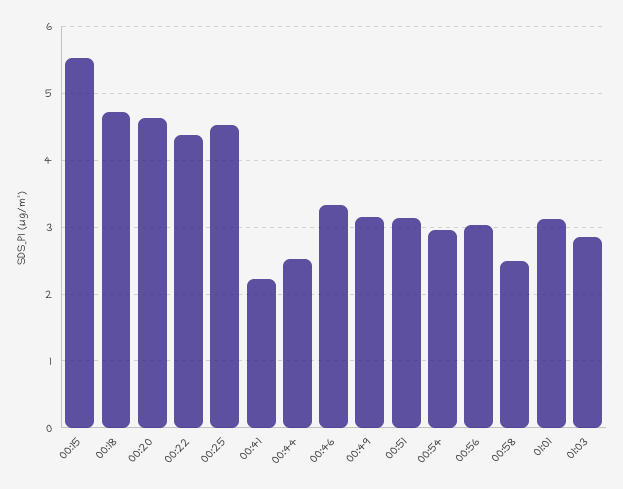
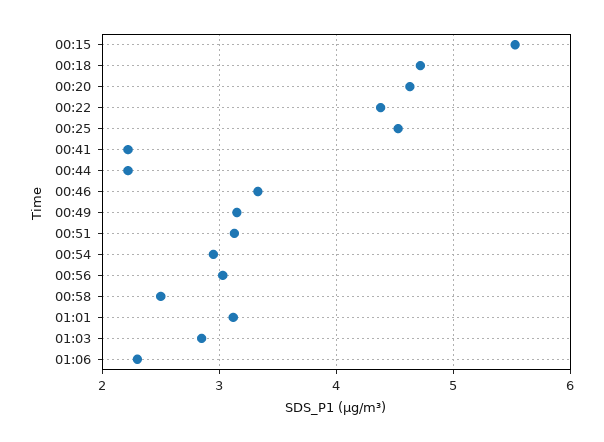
00:44: 2.5 -> 2.2
01:06: none -> 2.3

